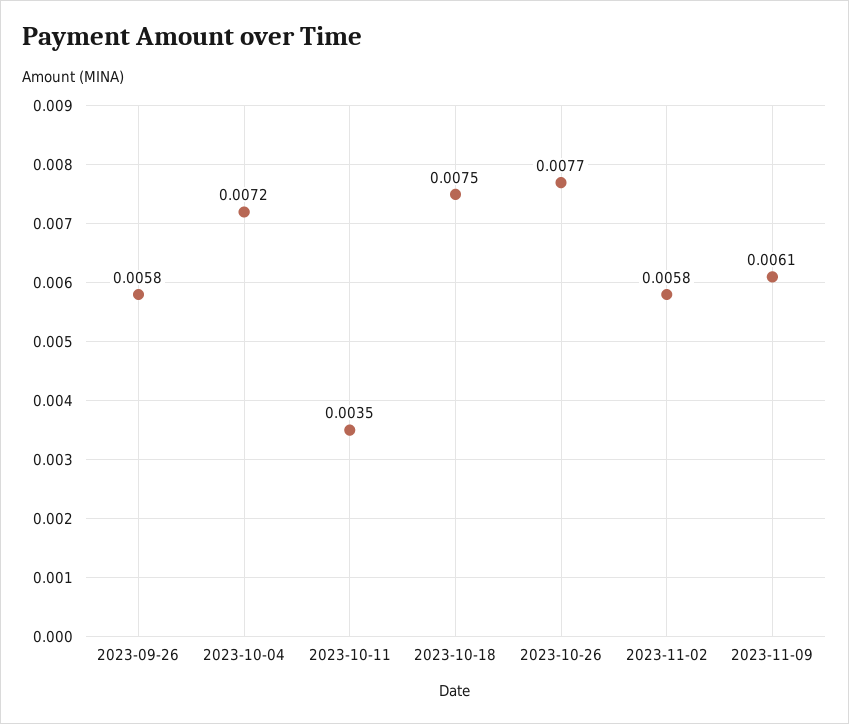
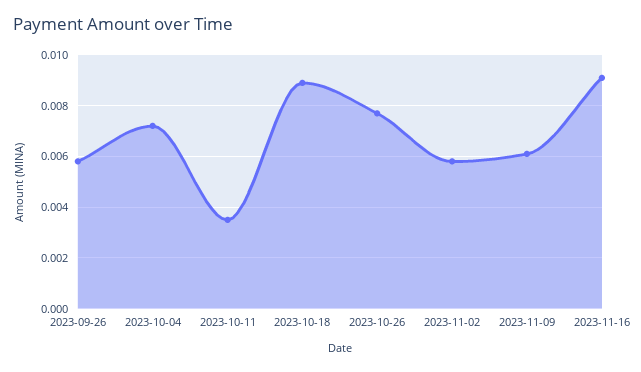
2023-10-18: 0.0075 -> 0.009
2023-11-16: none -> 0.009

